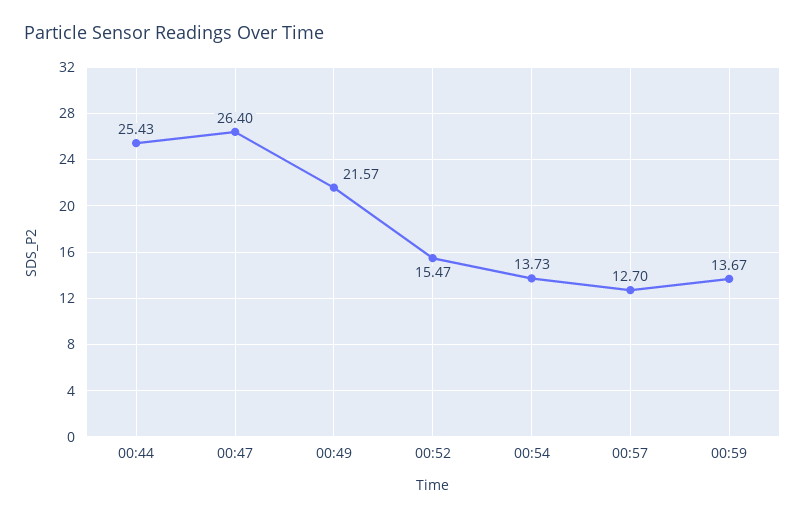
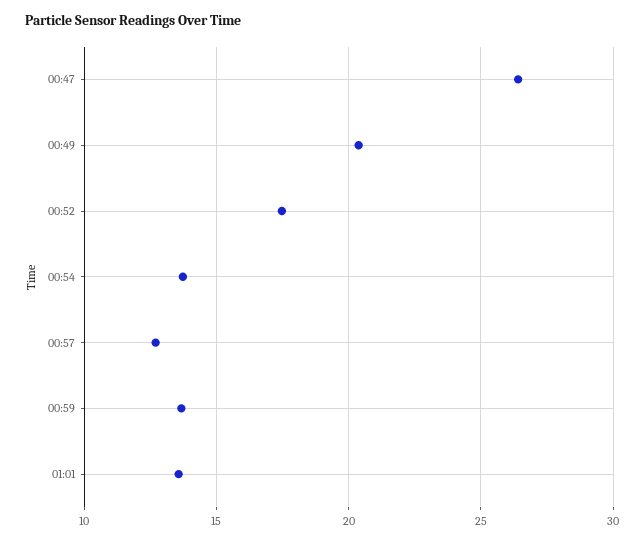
00:44: 25.43 -> none
00:49: 21.57 -> 20.5
00:52: 15.47 -> 17.5
01:01: none -> 13.5

